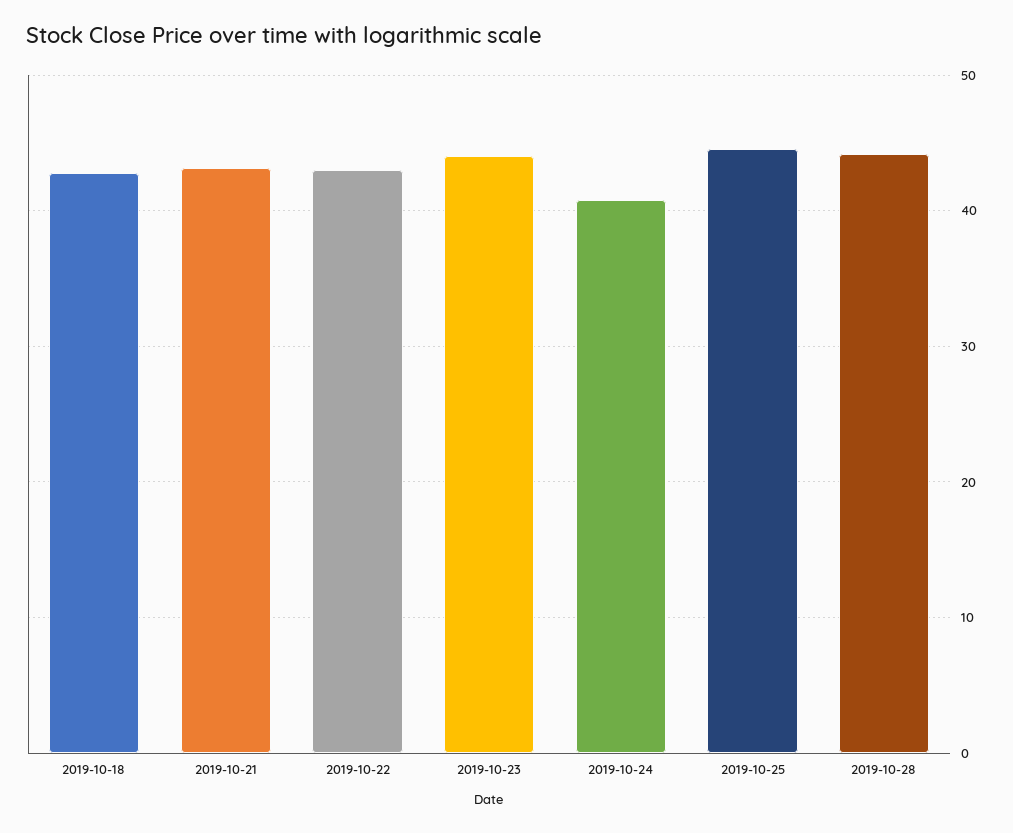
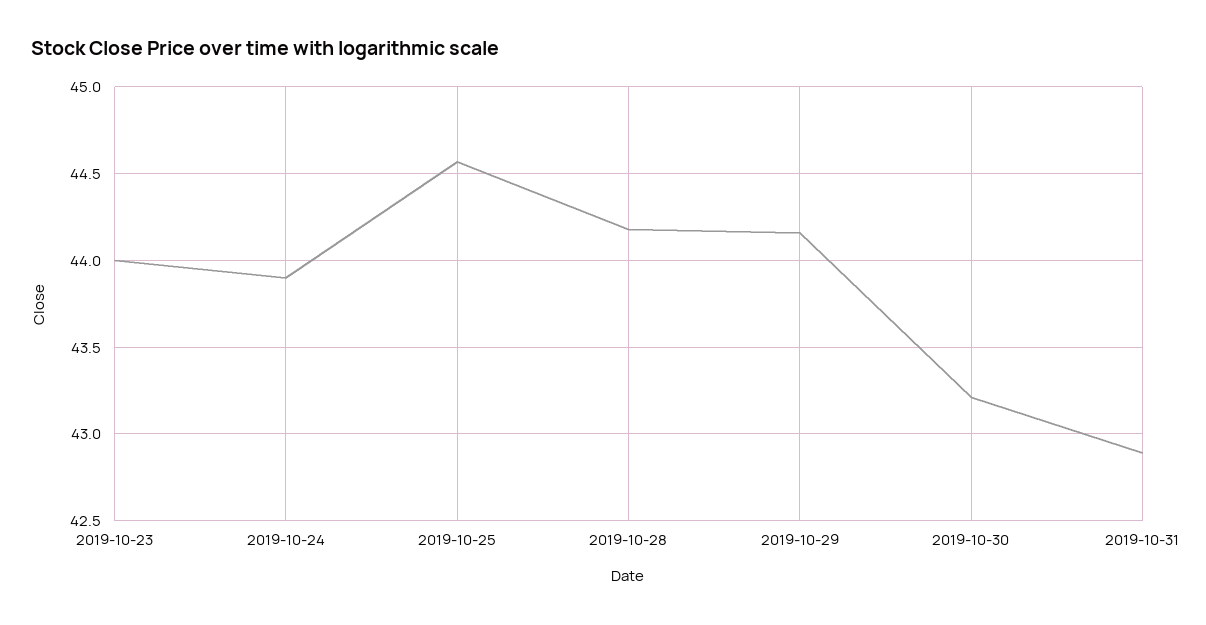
2019-10-18: 43 -> none
2019-10-21: 43 -> none
2019-10-22: 43 -> none
2019-10-24: 41 -> 43.9
2019-10-29: none -> 44.15
2019-10-30: none -> 43.2
2019-10-31: none -> 42.9

